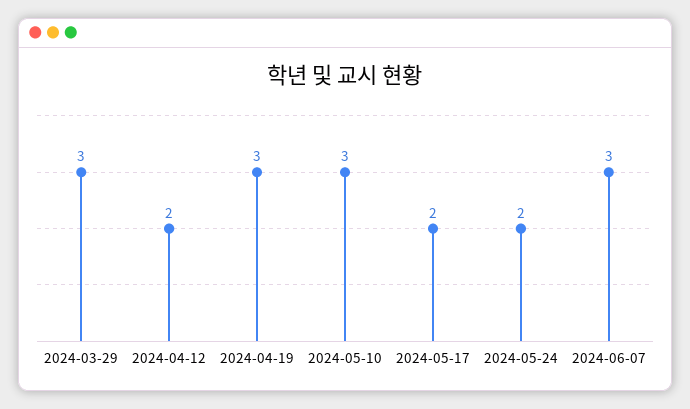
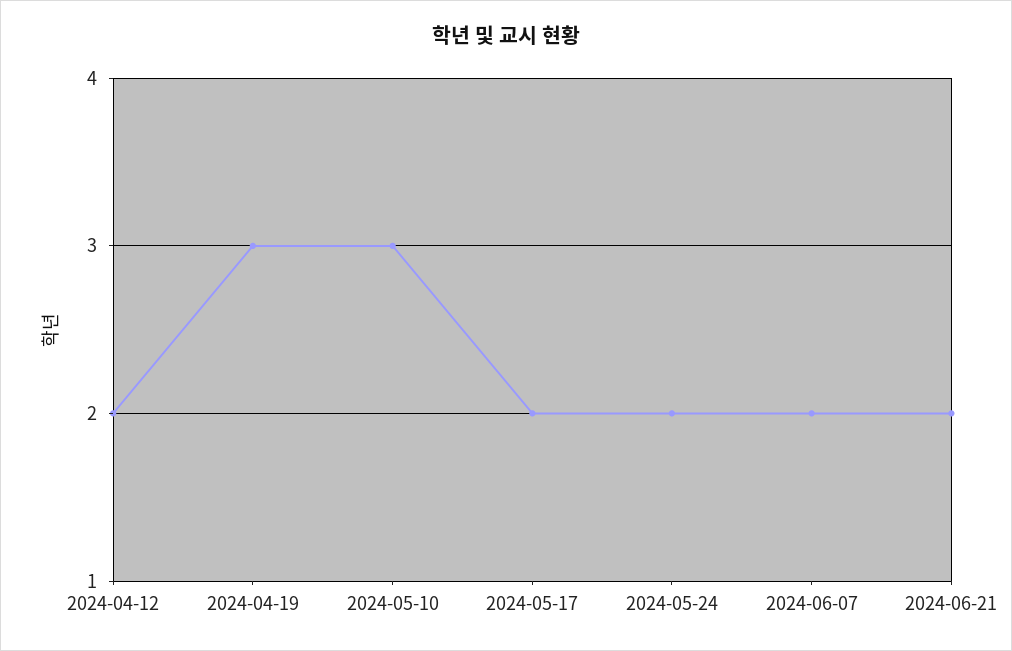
2024-03-29: 3 -> none
2024-06-07: 3 -> 2
2024-06-21: none -> 2

